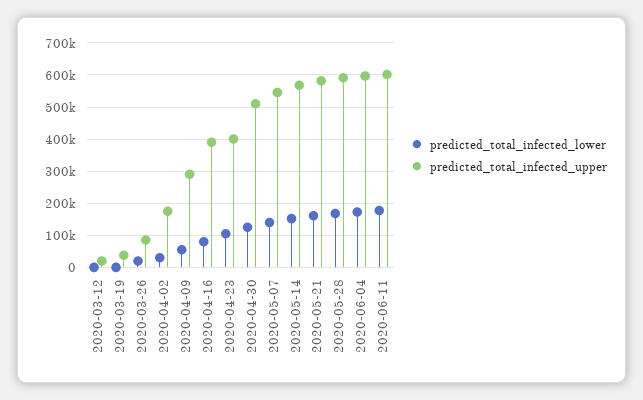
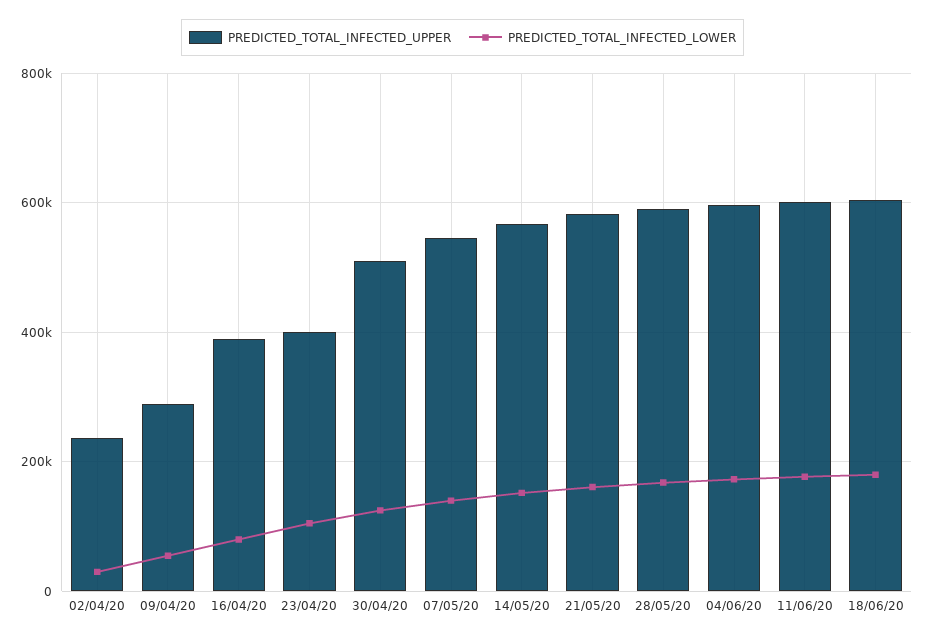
predicted_total_infected_lower, 2020-03-12: 0 -> none
predicted_total_infected_upper, 2020-03-12: 20000 -> none
predicted_total_infected_lower, 2020-03-19: 0 -> none
predicted_total_infected_upper, 2020-03-19: 40000 -> none
predicted_total_infected_lower, 2020-03-26: 20000 -> none
predicted_total_infected_upper, 2020-03-26: 80000 -> none
predicted_total_infected_upper, 2020-04-02: 180000 -> 240000
predicted_total_infected_upper, 18/06/20: none -> 600000
predicted_total_infected_lower, 18/06/20: none -> 180000

